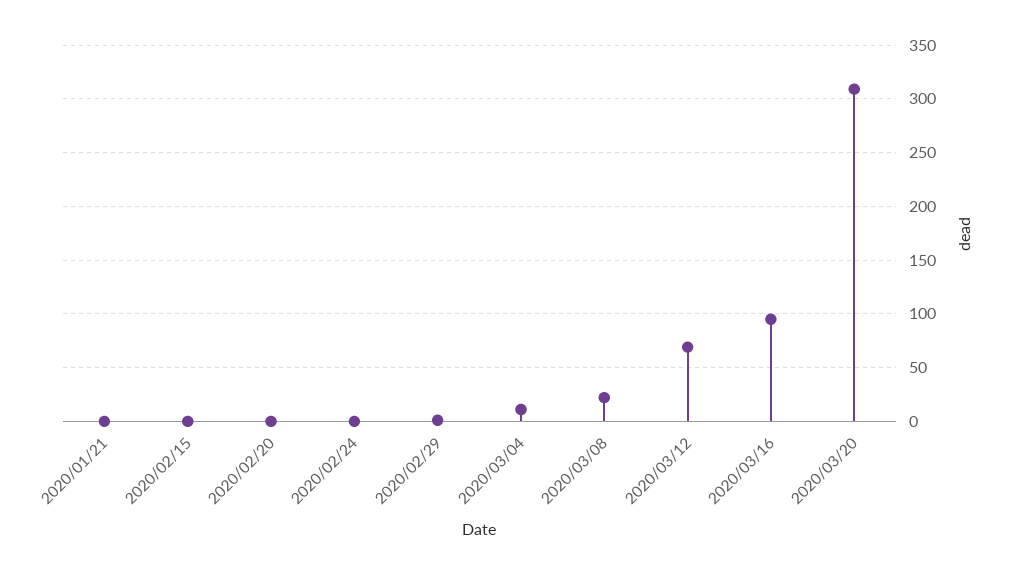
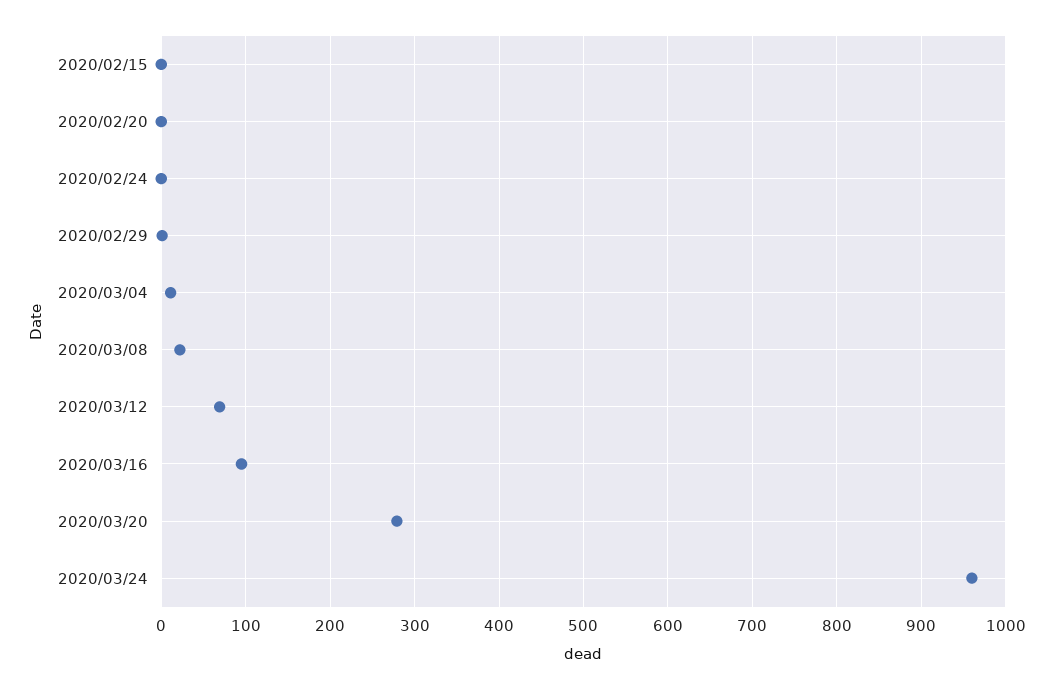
2020/01/21: 0 -> none
2020/03/20: 310 -> 280
2020/03/24: none -> 960

